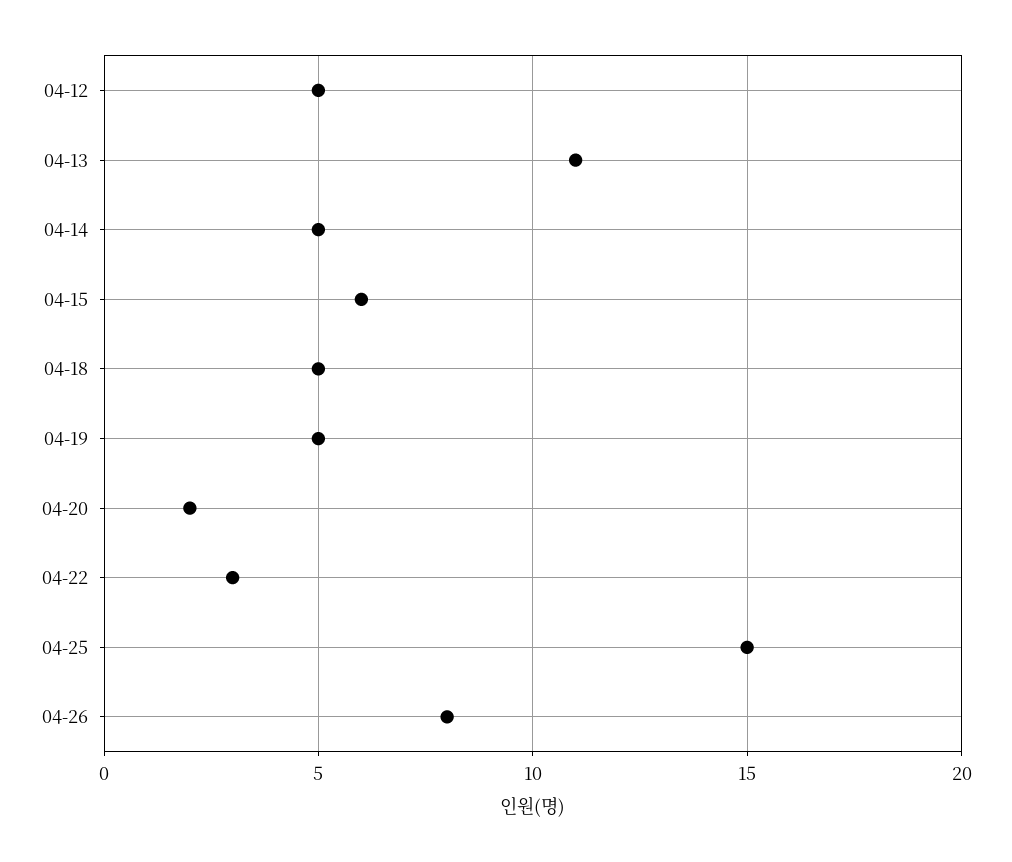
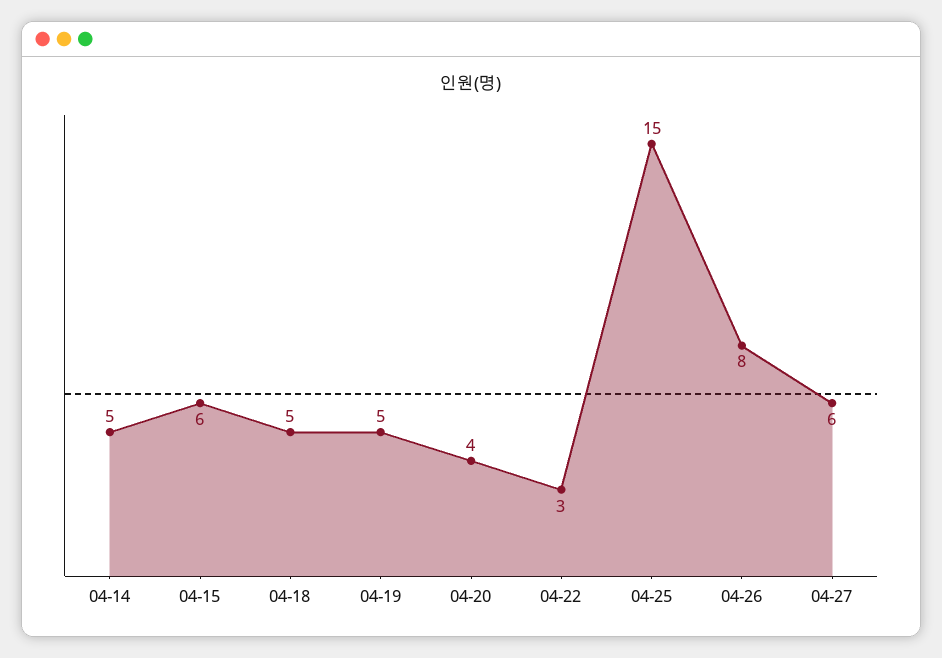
04-12: 5 -> none
04-13: 11 -> none
04-20: 2 -> 4
04-27: none -> 6

